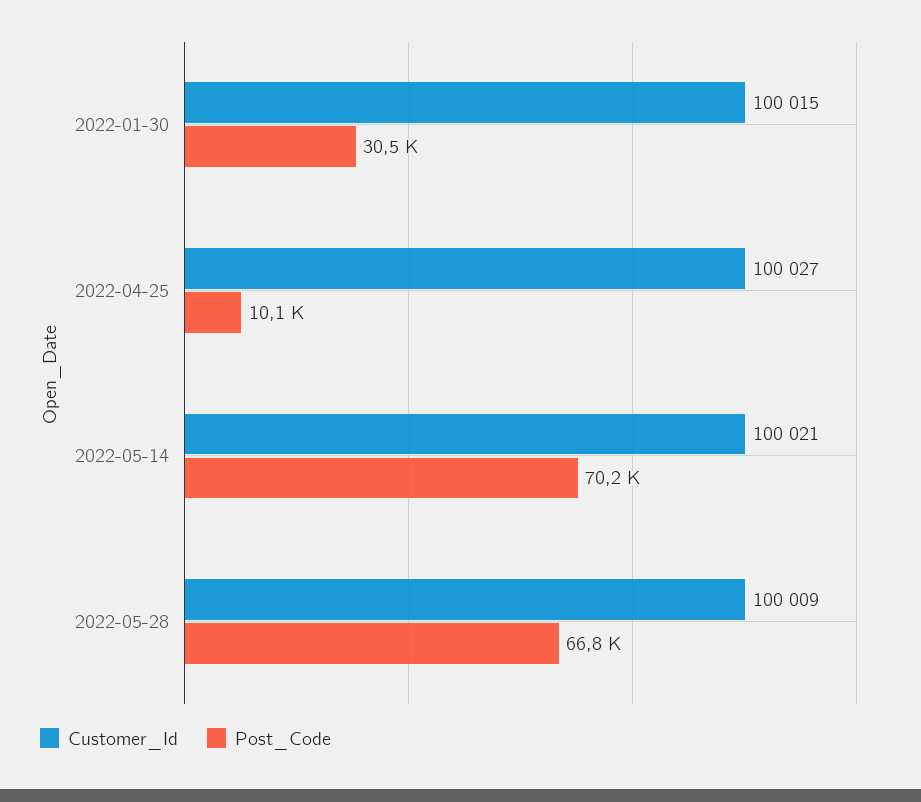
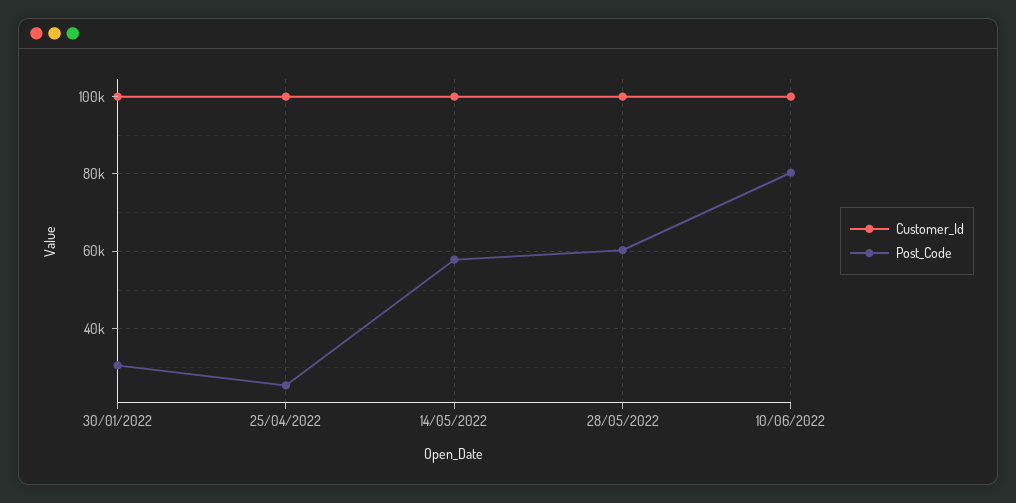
Post_Code, 2022-04-25: 10100 -> 26000
Post_Code, 2022-05-14: 70200 -> 58000
Post_Code, 2022-05-28: 66800 -> 60000
Customer_Id, 10/06/2022: none -> 100000
Post_Code, 10/06/2022: none -> 80000

